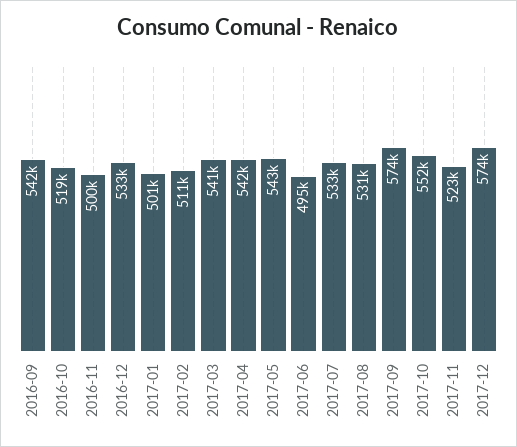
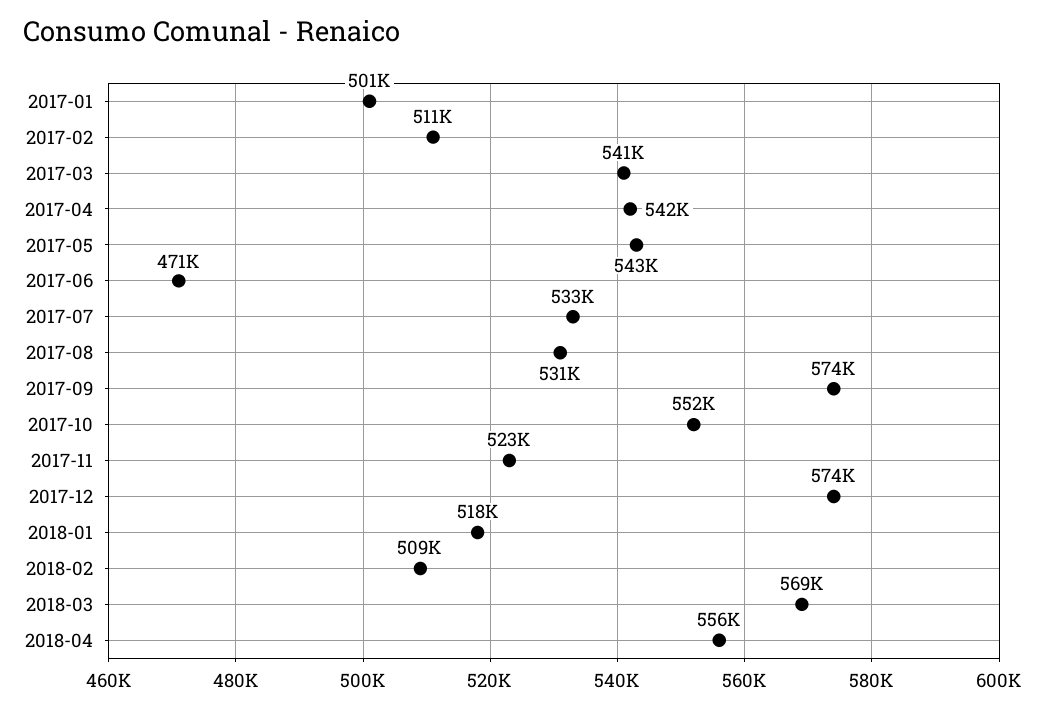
2016-09: 542000 -> none
2016-10: 519000 -> none
2016-11: 500000 -> none
2016-12: 533000 -> none
2017-06: 495000 -> 471000
2018-01: none -> 518000
2018-02: none -> 509000
2018-03: none -> 569000
2018-04: none -> 556000

